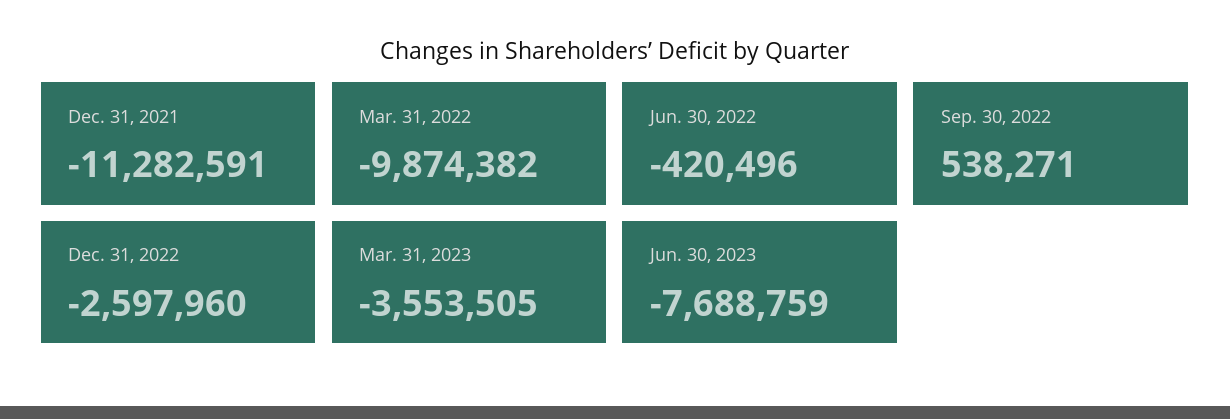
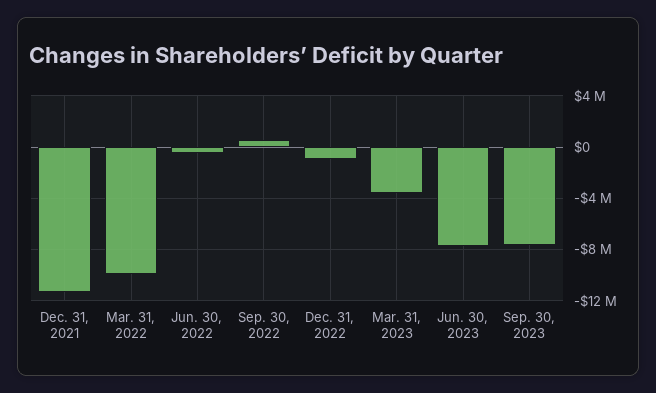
Dec. 31, 2022: -2597960 -> -1000000
Sep. 30, 2023: none -> -7500000

